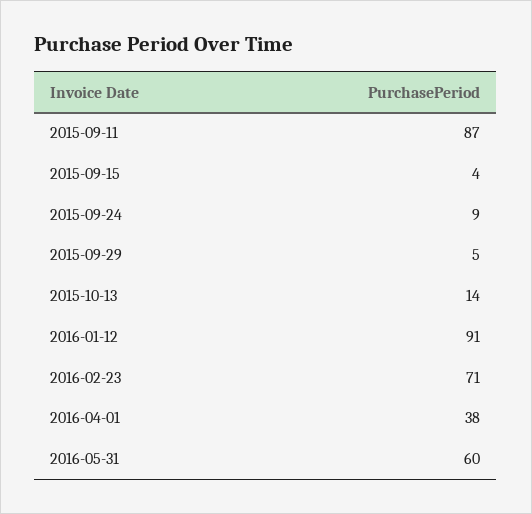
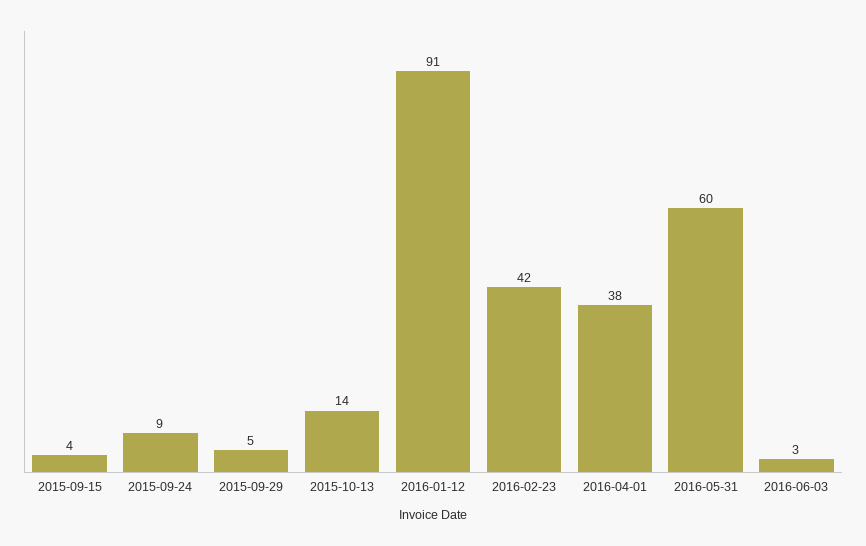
2015-09-11: 87 -> none
2016-02-23: 71 -> 42
2016-06-03: none -> 3

